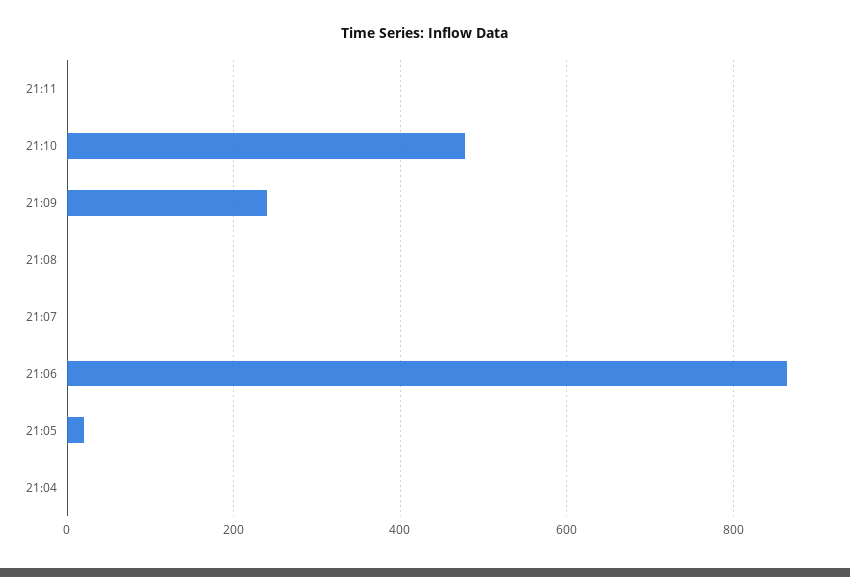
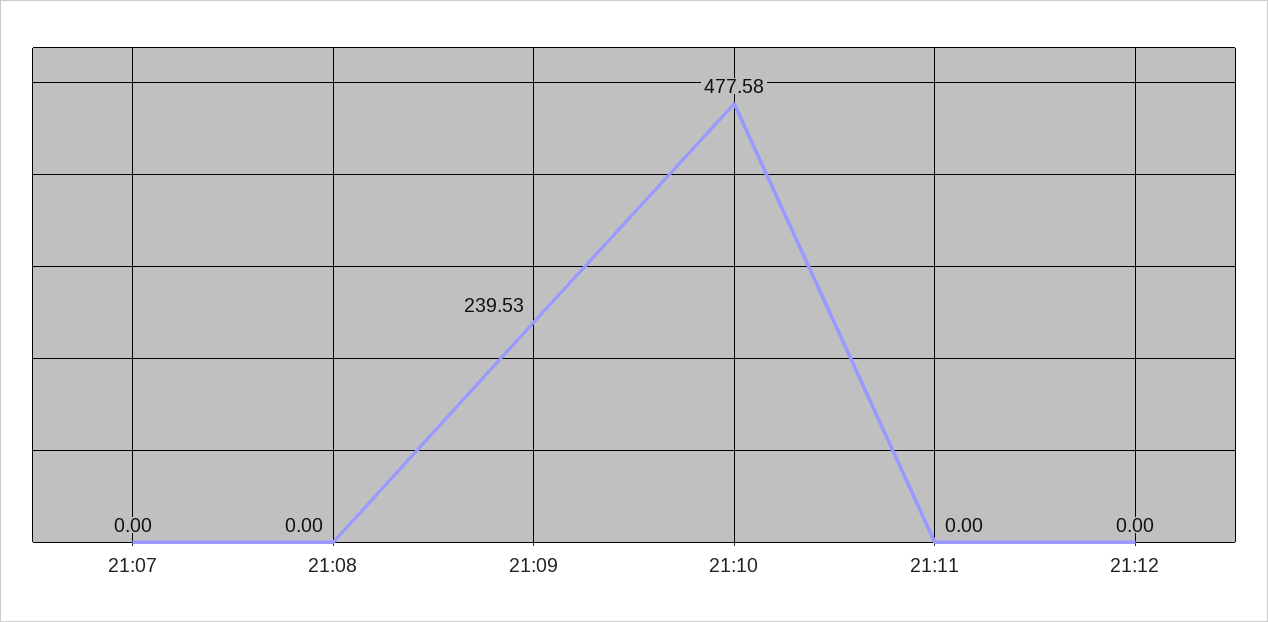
21:06: 860 -> none
21:05: 20 -> none
21:04: 0 -> none
21:12: none -> 0

